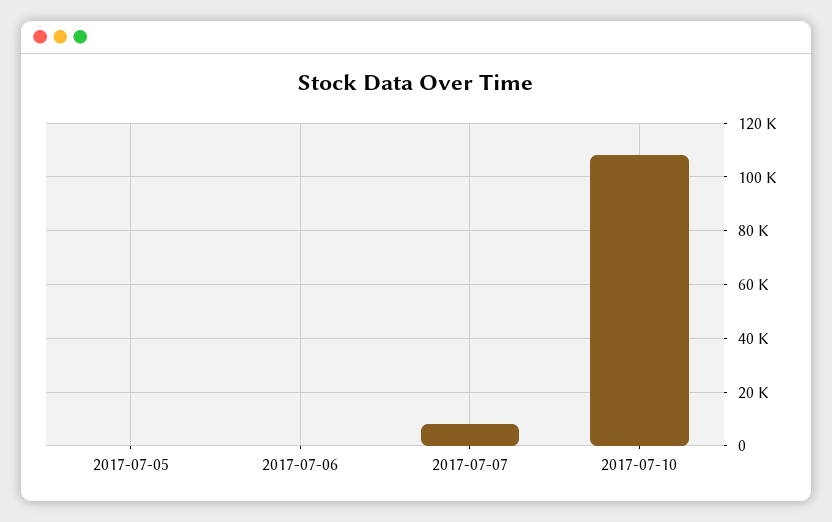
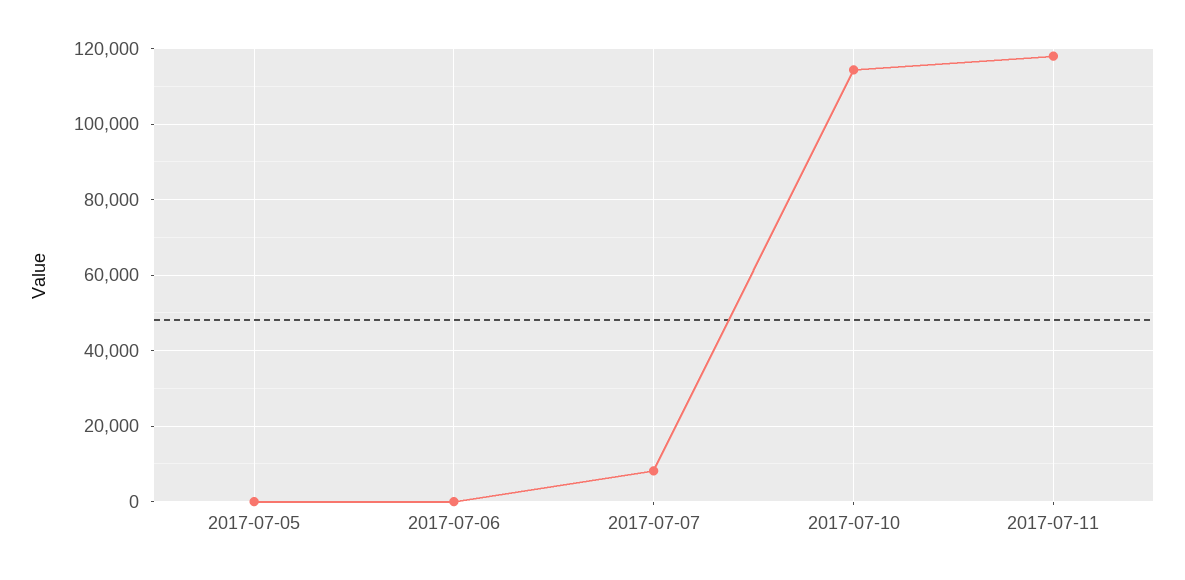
2017-07-10: 107500 -> 114000
2017-07-11: none -> 118000

